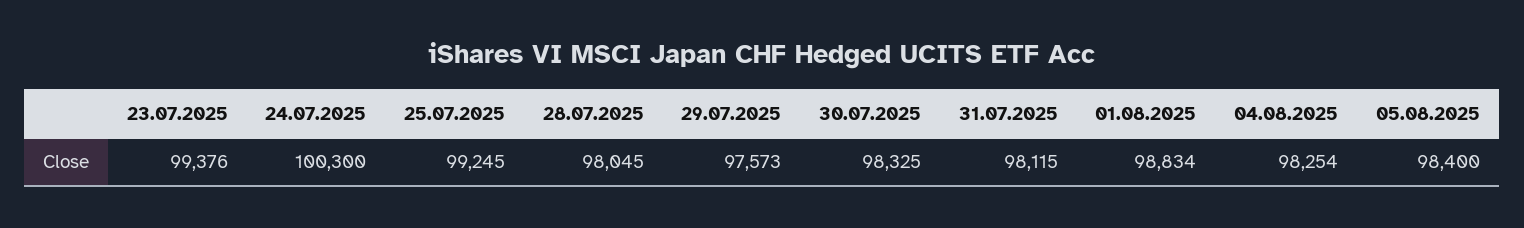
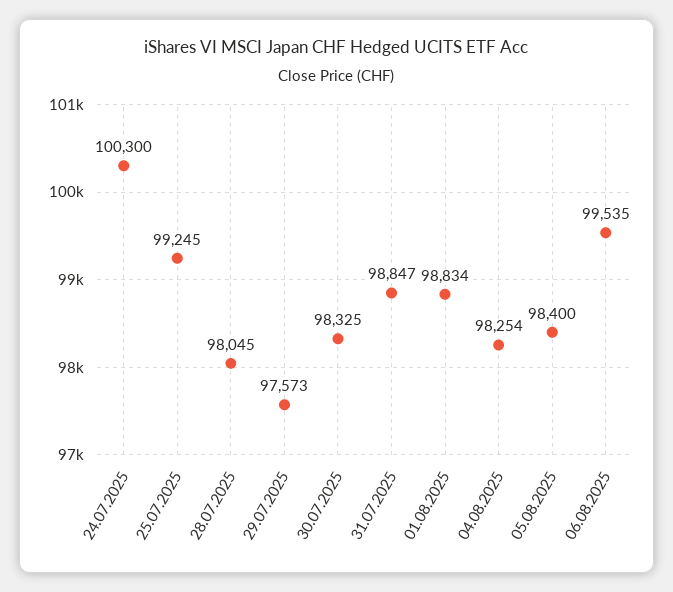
23.07.2025: 99376 -> none
31.07.2025: 98115 -> 98847
06.08.2025: none -> 99535

